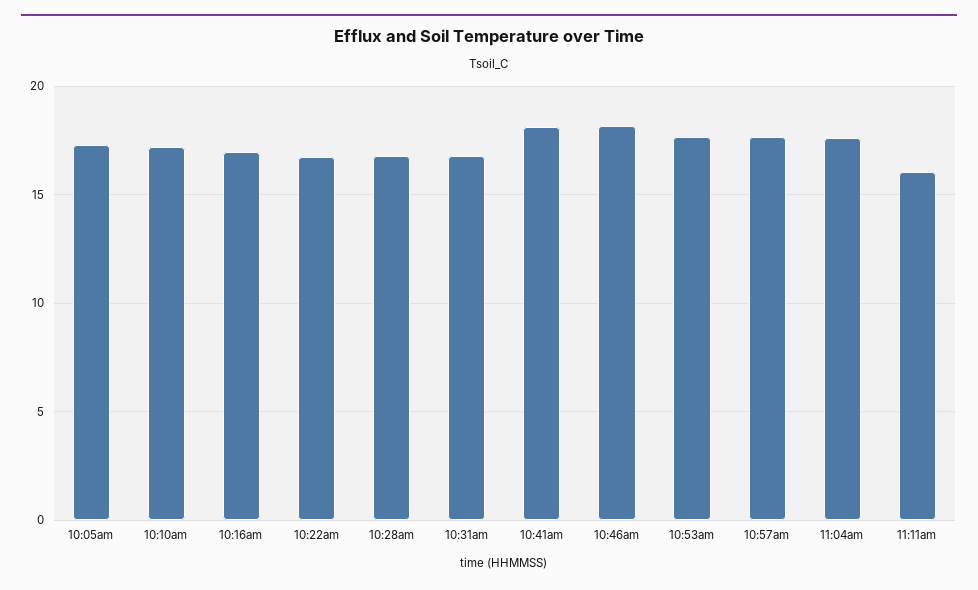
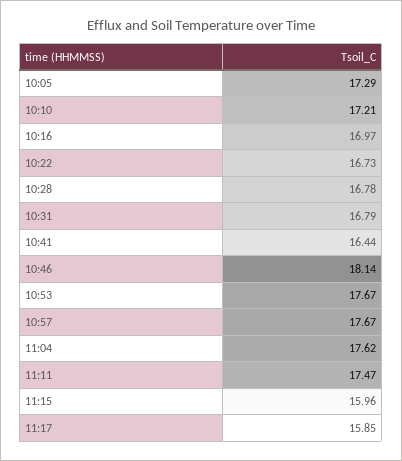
10:41am: 18 -> 16.44
11:11am: 16 -> 17.47
11:15: none -> 15.96
11:17: none -> 15.85

